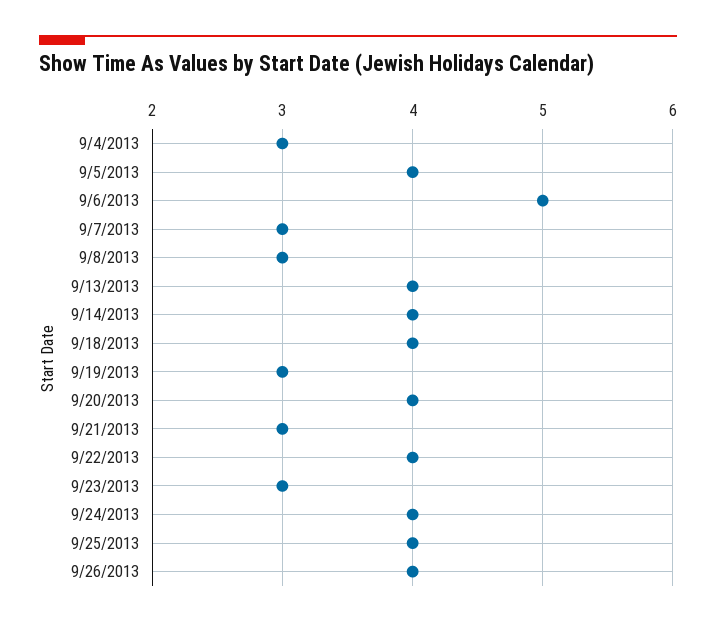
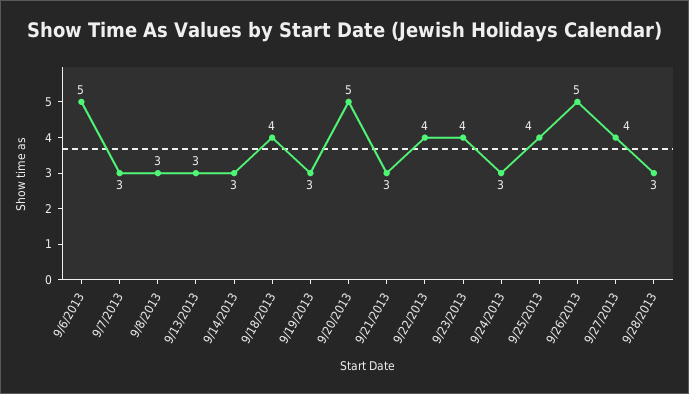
9/4/2013: 3 -> none
9/5/2013: 4 -> none
9/13/2013: 4 -> 3
9/14/2013: 4 -> 3
9/20/2013: 4 -> 5
9/23/2013: 3 -> 4
9/24/2013: 4 -> 3
9/26/2013: 4 -> 5
9/27/2013: none -> 4
9/28/2013: none -> 3

